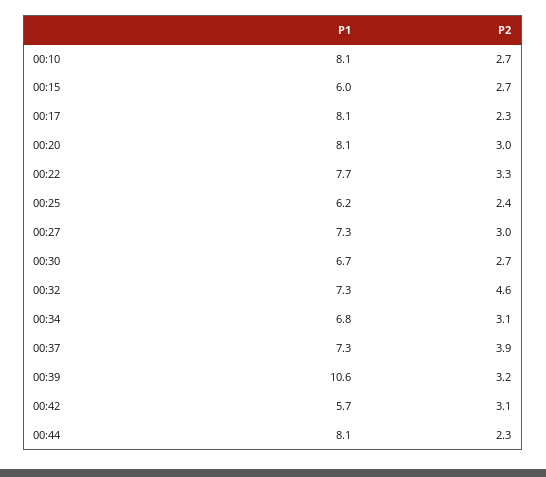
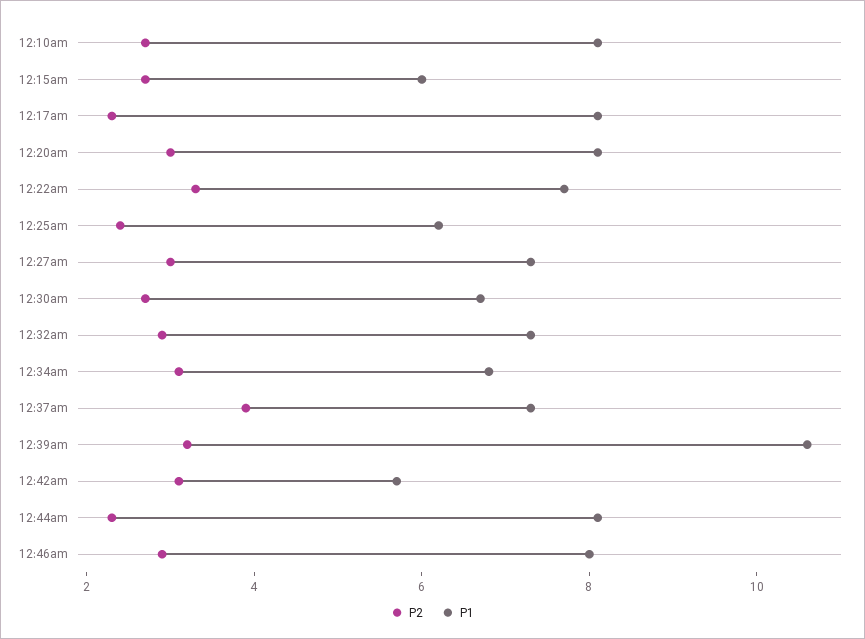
P2, 00:32: 4.6 -> 3
P2, 12:46am: none -> 3
P1, 12:46am: none -> 8

